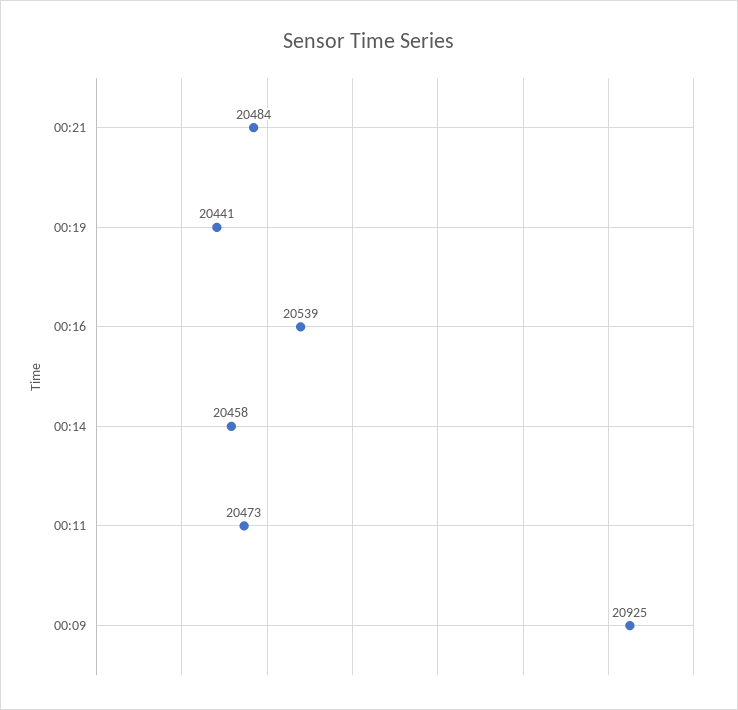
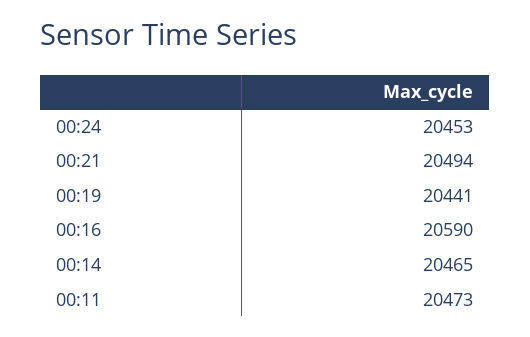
00:21: 20484 -> 20494
00:16: 20539 -> 20590
00:14: 20458 -> 20465
00:09: 20925 -> none
00:24: none -> 20453

